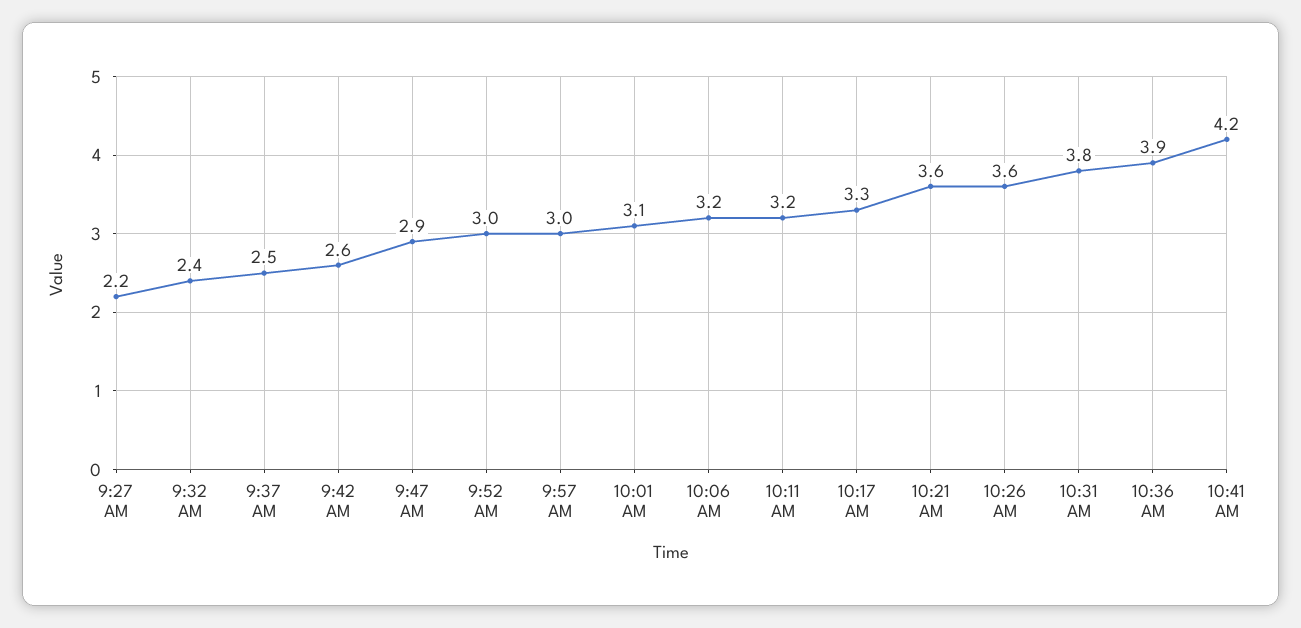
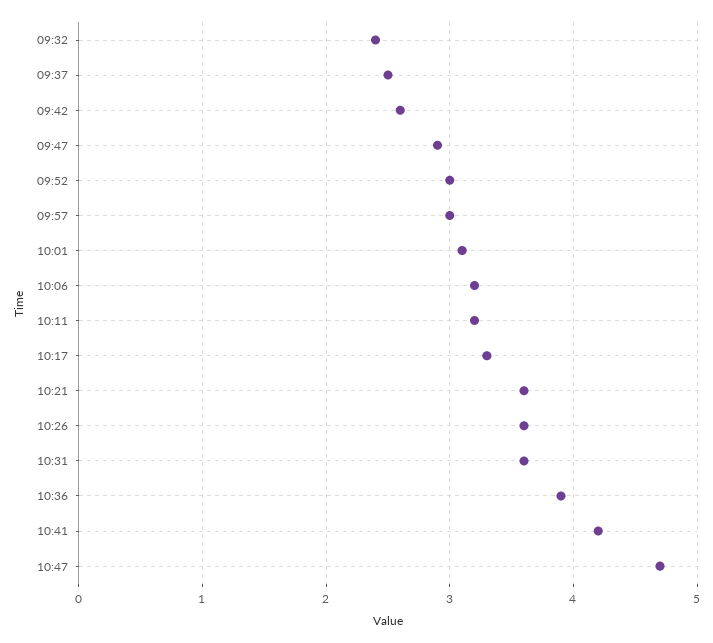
9:27 AM: 2.2 -> none
10:31 AM: 3.8 -> 3.6
10:47: none -> 4.7

